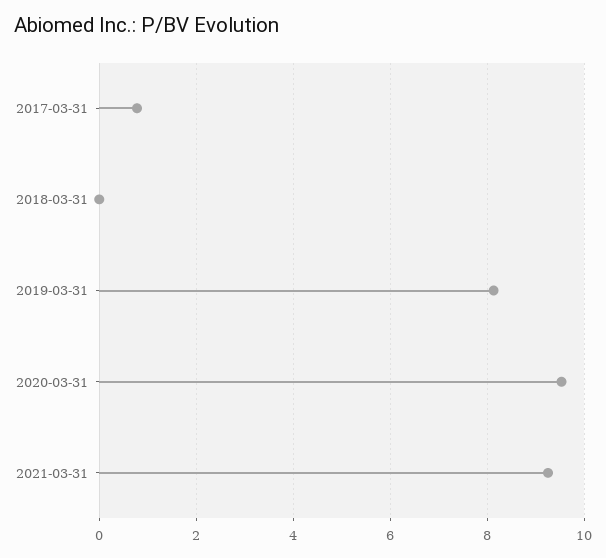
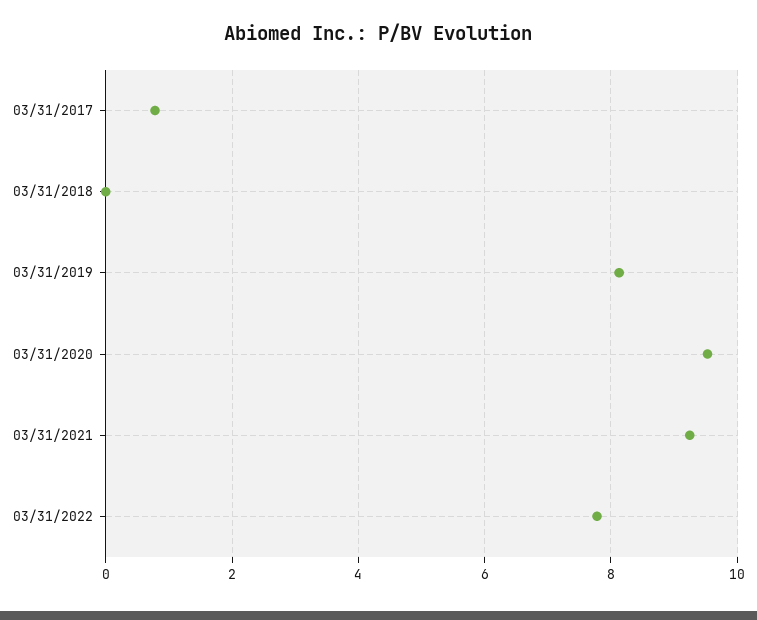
03/31/2022: none -> 7.8

